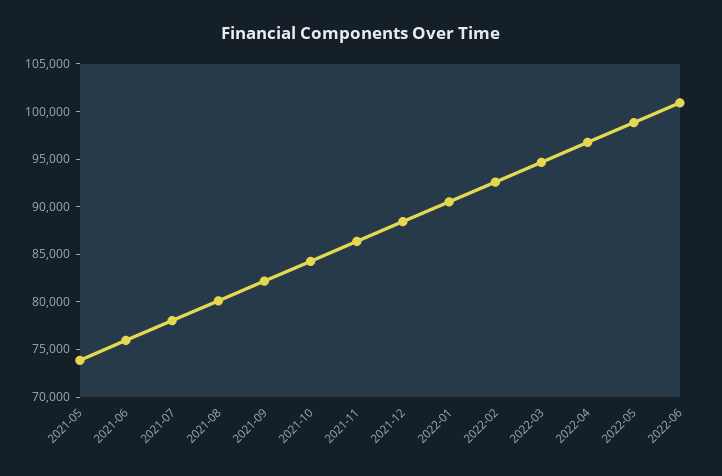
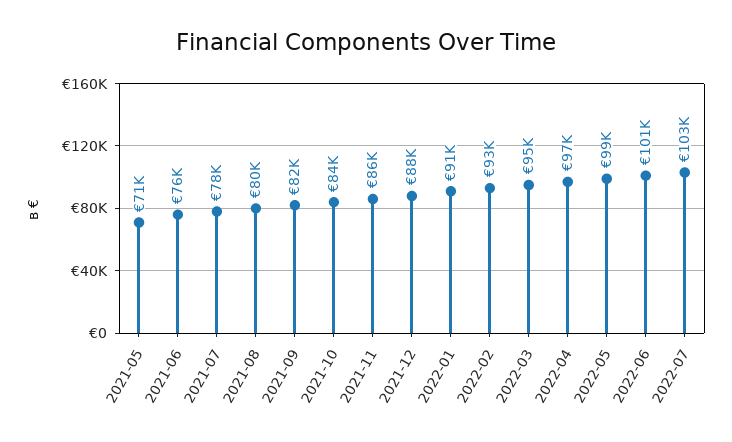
2021-05: 74000 -> 71000
2022-07: none -> 103000

